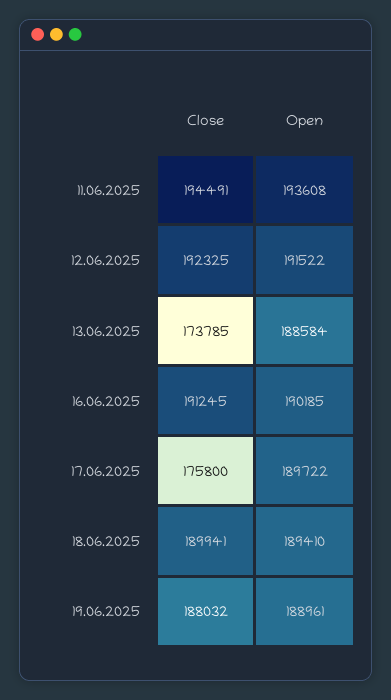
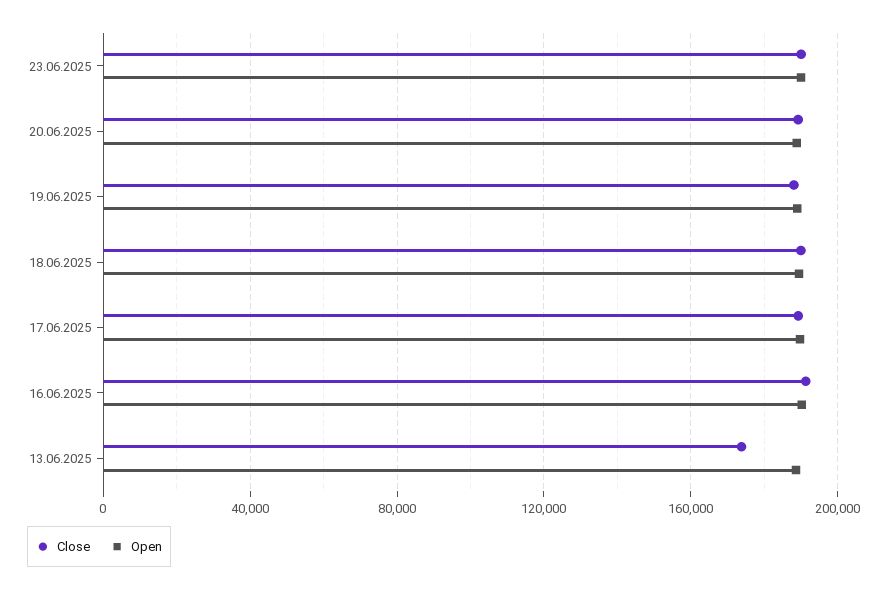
Close, 11.06.2025: 194491 -> none
Open, 11.06.2025: 193608 -> none
Close, 12.06.2025: 192325 -> none
Open, 12.06.2025: 191522 -> none
Close, 17.06.2025: 175800 -> 190000
Close, 23.06.2025: none -> 190000
Open, 23.06.2025: none -> 190000
Close, 20.06.2025: none -> 190000
Open, 20.06.2025: none -> 190000

